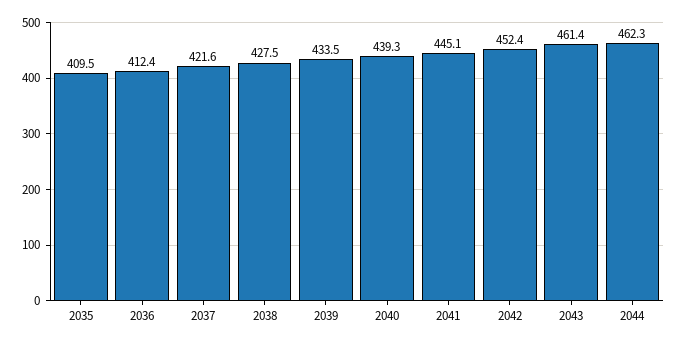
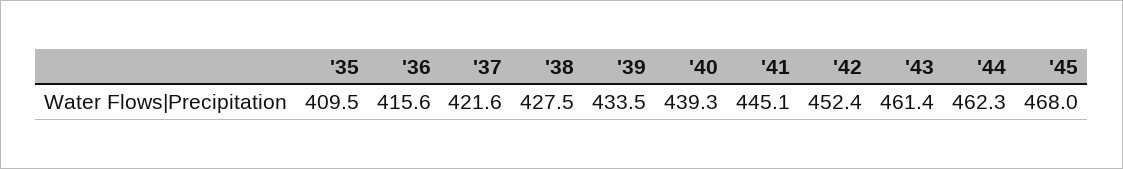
2036: 412.4 -> 415.6
'45: none -> 468

